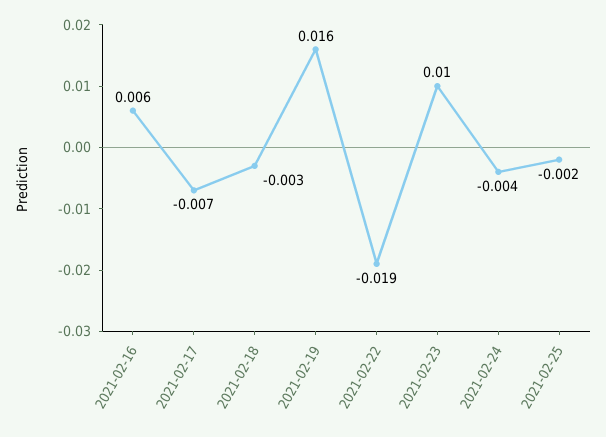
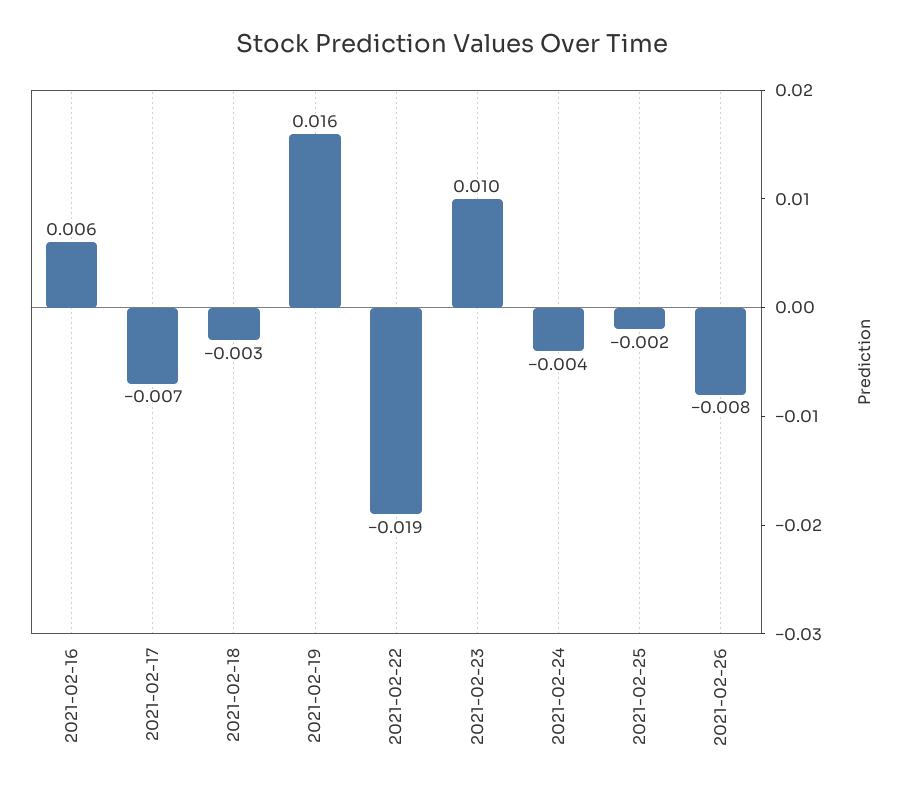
2021-02-26: none -> -0.008

